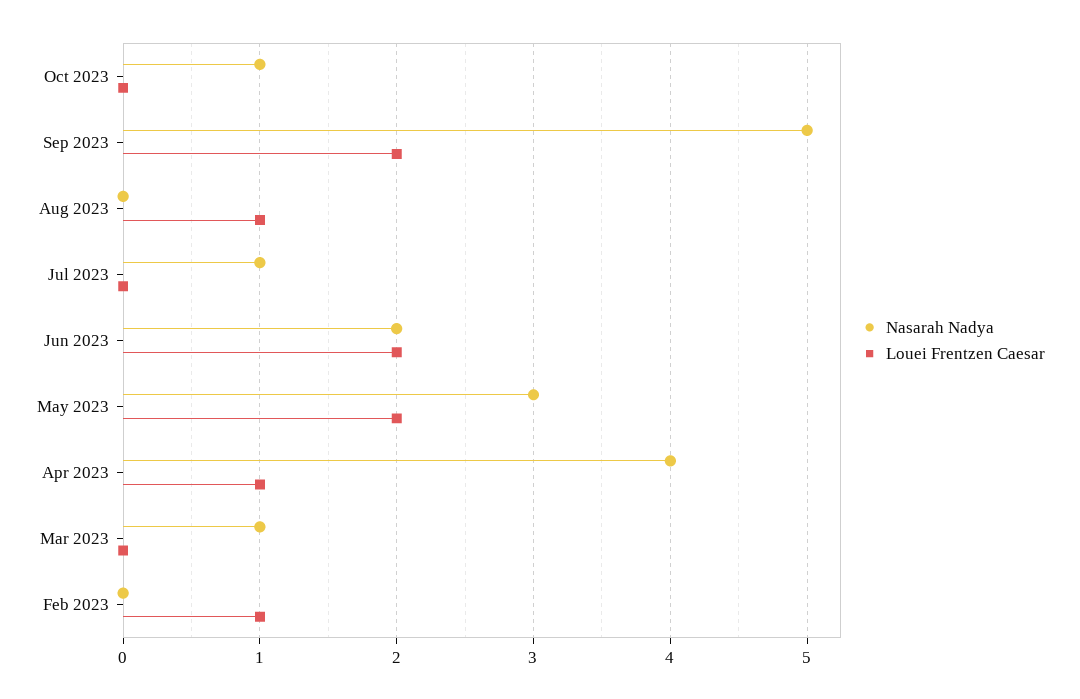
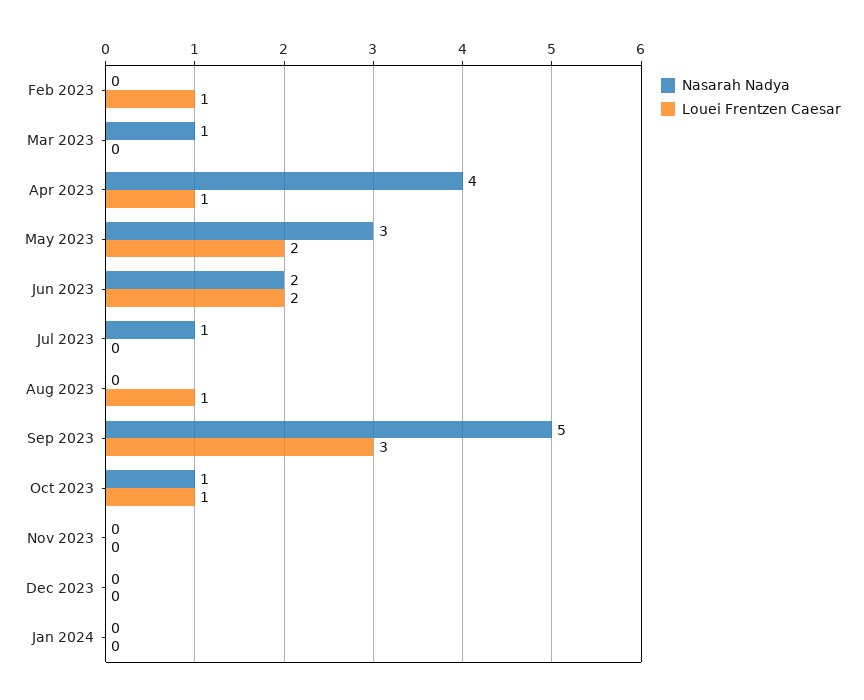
Louei Frentzen Caesar, Oct 2023: 0 -> 1
Louei Frentzen Caesar, Sep 2023: 2 -> 3
Nasarah Nadya, Nov 2023: none -> 0
Louei Frentzen Caesar, Nov 2023: none -> 0
Nasarah Nadya, Dec 2023: none -> 0
Louei Frentzen Caesar, Dec 2023: none -> 0
Nasarah Nadya, Jan 2024: none -> 0
Louei Frentzen Caesar, Jan 2024: none -> 0

